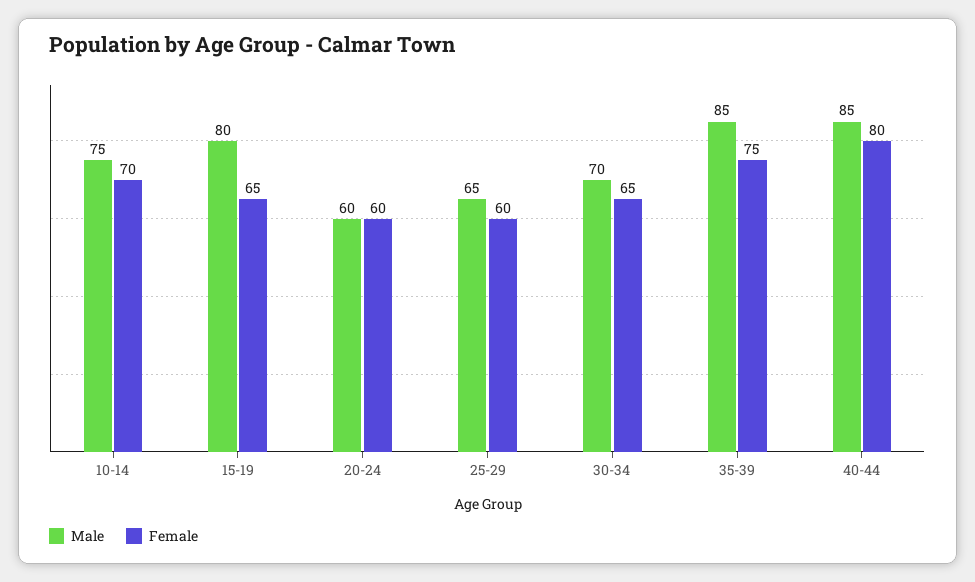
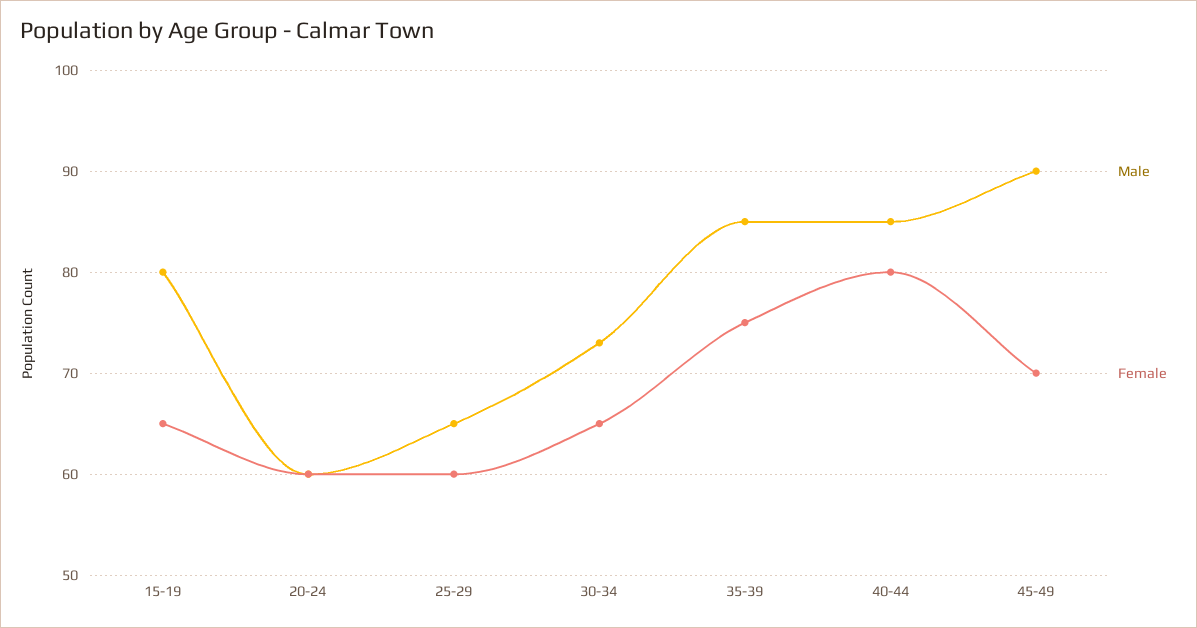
Male, 10-14: 75 -> none
Female, 10-14: 70 -> none
Male, 30-34: 70 -> 73
Male, 45-49: none -> 90
Female, 45-49: none -> 70

